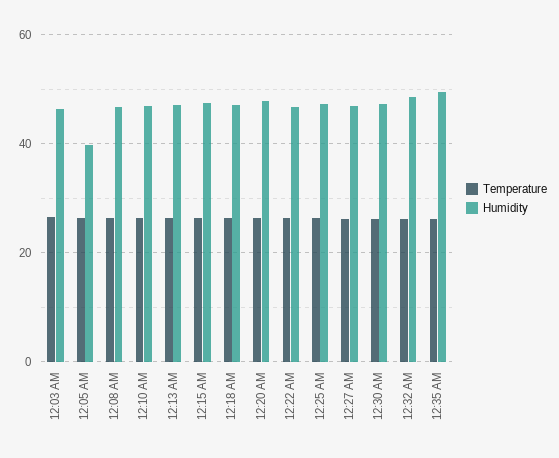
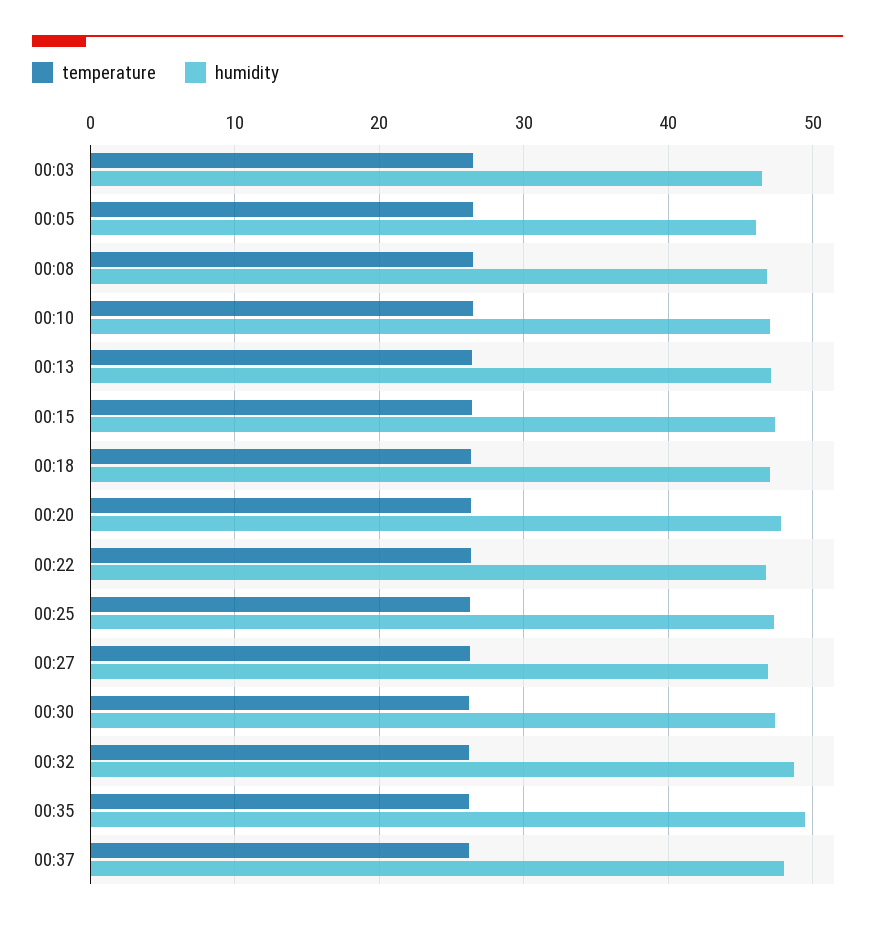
Humidity, 12:05 AM: 40 -> 46
Temperature, 00:37: none -> 26
Humidity, 00:37: none -> 48

